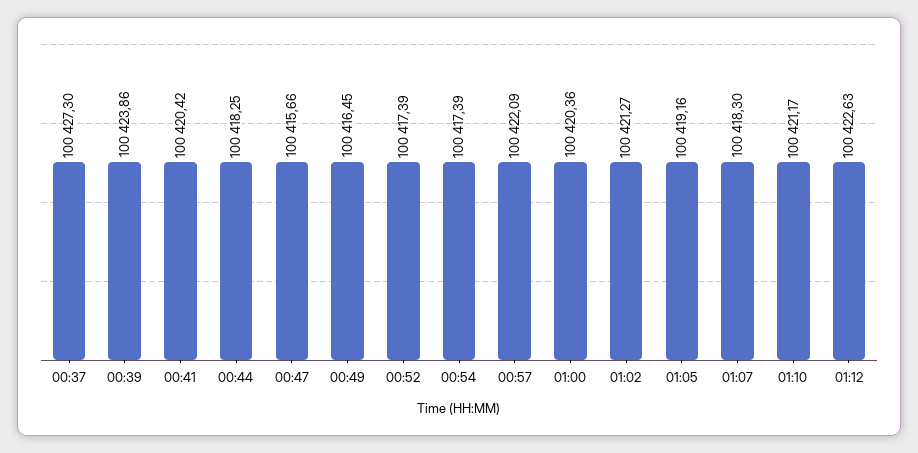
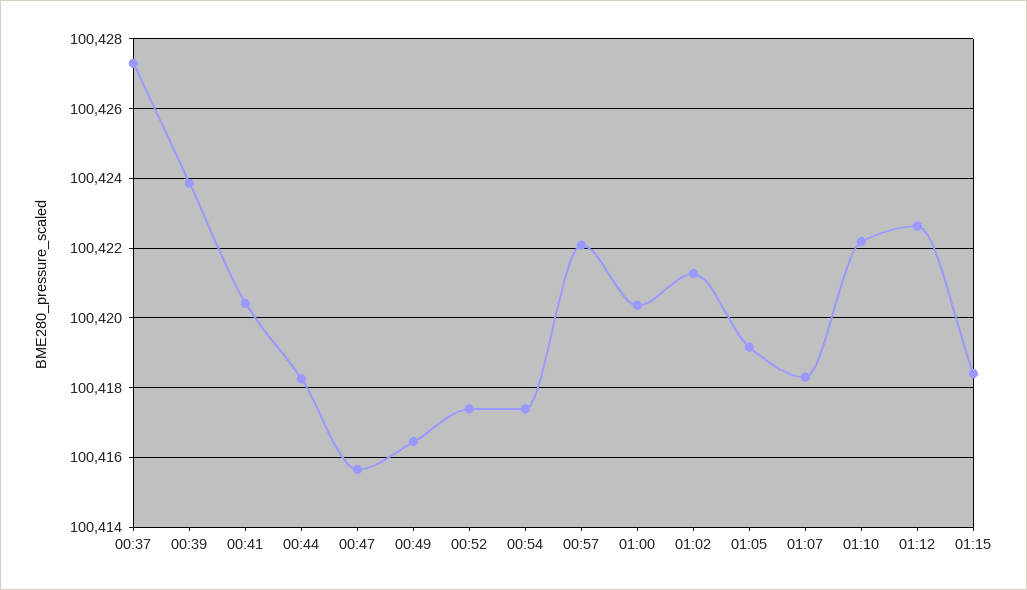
01:10: 100421.17 -> 100422.2
01:15: none -> 100418.4

